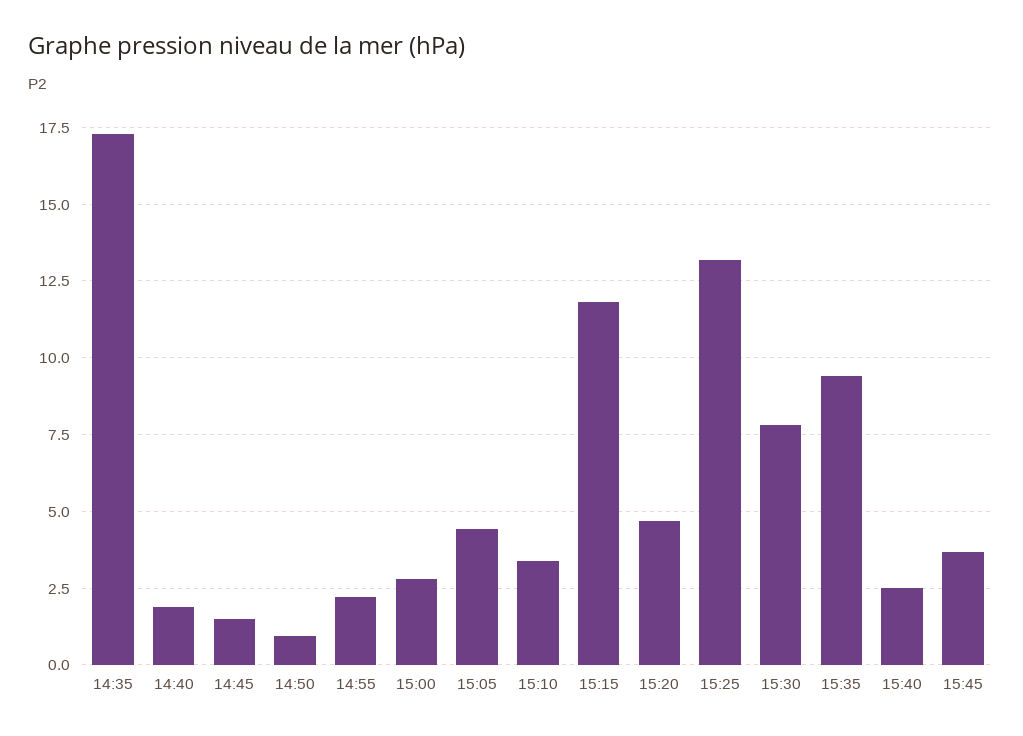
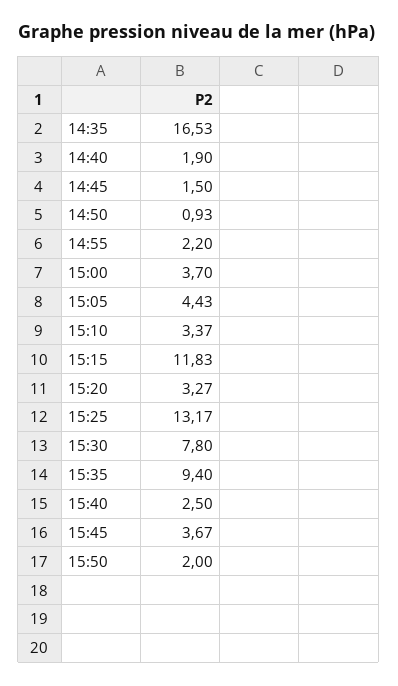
14:35: 17.25 -> 16.53
15:00: 2.75 -> 3.7
15:20: 4.75 -> 3.27
15:50: none -> 2

